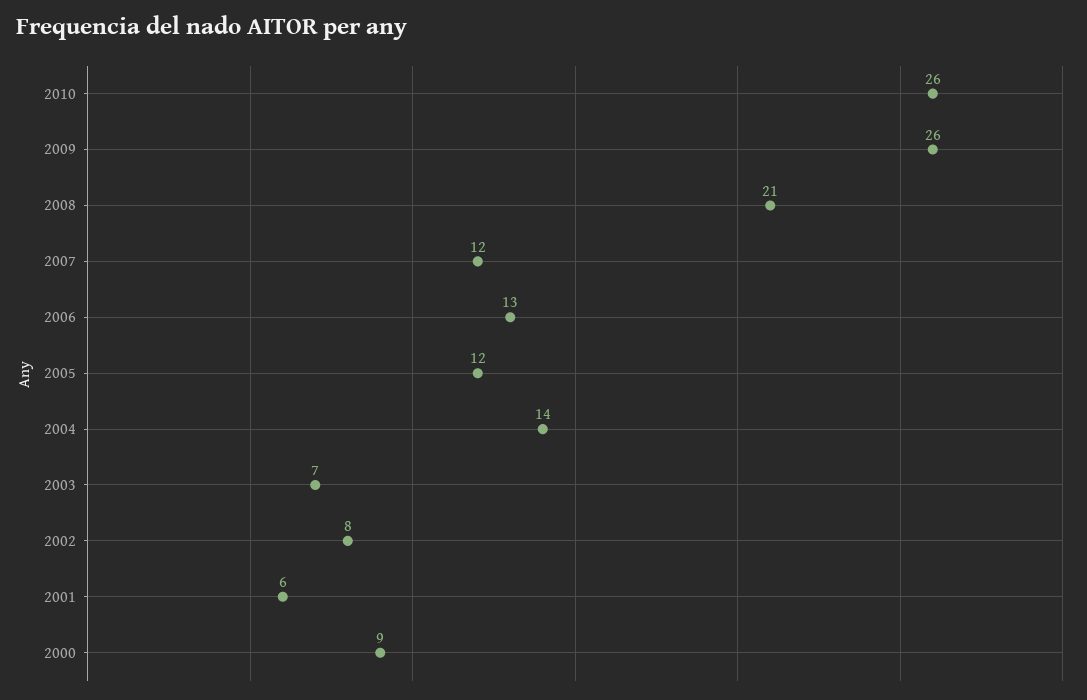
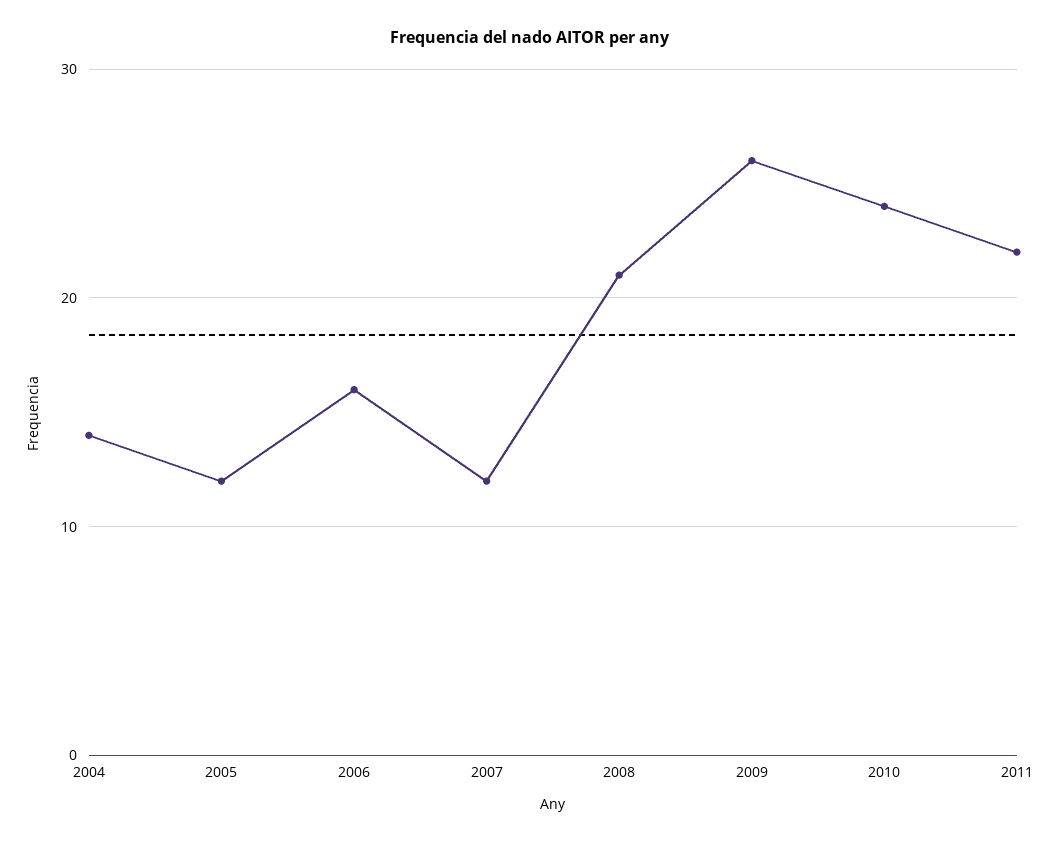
2010: 26 -> 24
2006: 13 -> 16
2003: 7 -> none
2002: 8 -> none
2001: 6 -> none
2000: 9 -> none
2011: none -> 22

